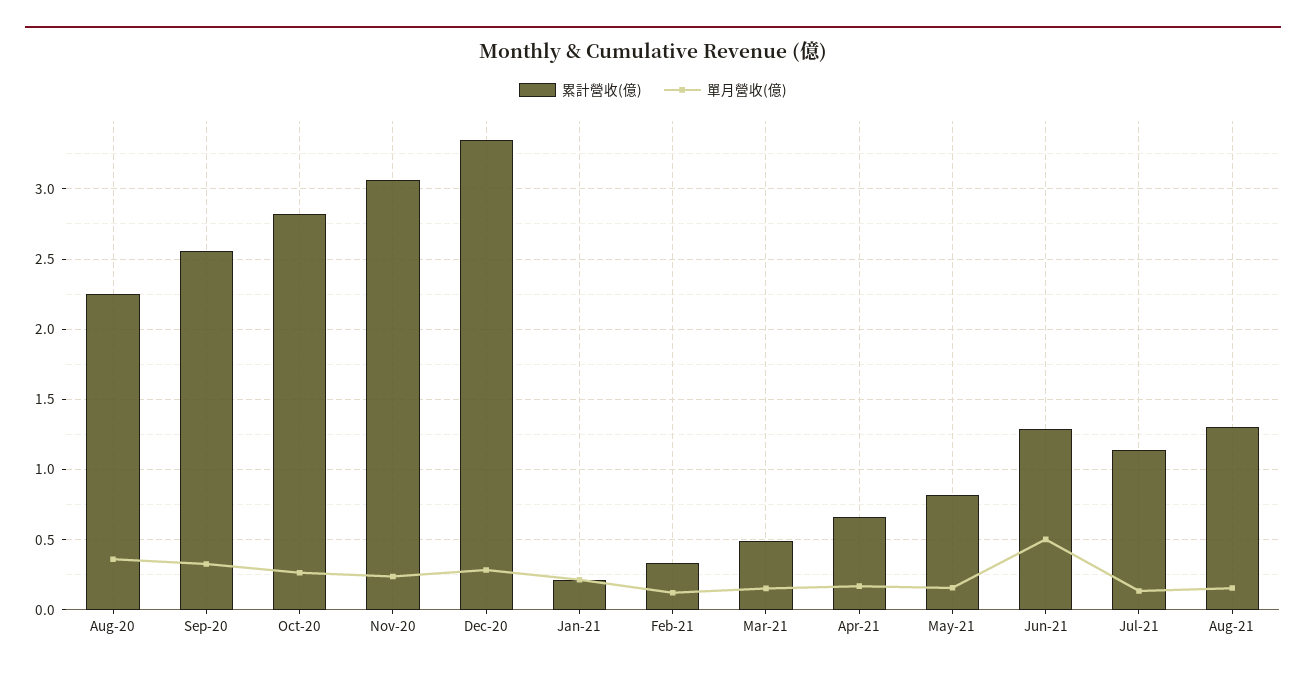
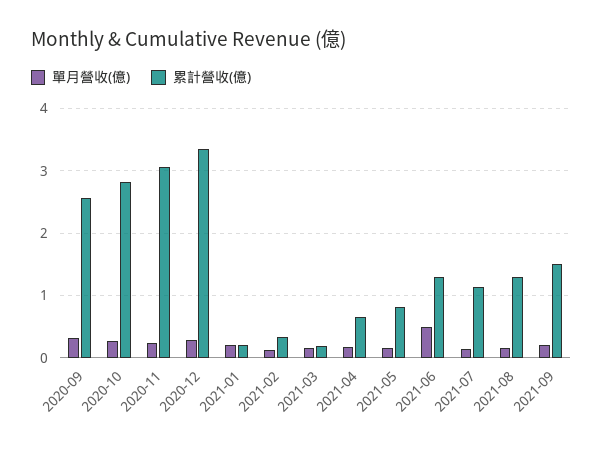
累計營收(億), Aug-20: 2.25 -> none
單月營收(億), Aug-20: 0.35 -> none
累計營收(億), Mar-21: 0.5 -> 0.2
單月營收(億), 2021-09: none -> 0.2
累計營收(億), 2021-09: none -> 1.5

